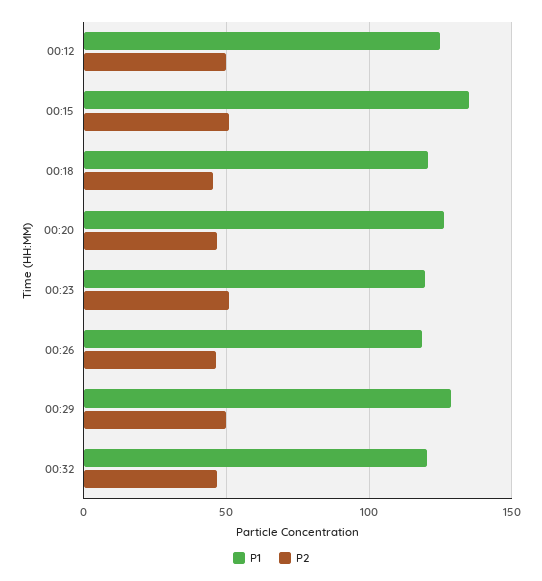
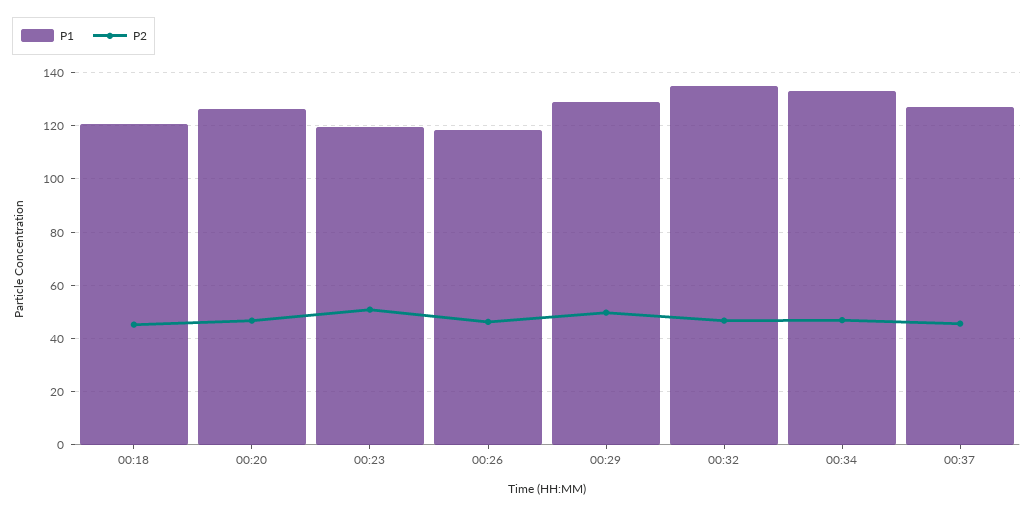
P1, 00:12: 125 -> none
P2, 00:12: 50 -> none
P1, 00:15: 135 -> none
P2, 00:15: 50 -> none
P1, 00:32: 120 -> 135
P1, 00:34: none -> 132.5
P2, 00:34: none -> 47.5
P1, 00:37: none -> 127.5
P2, 00:37: none -> 45

